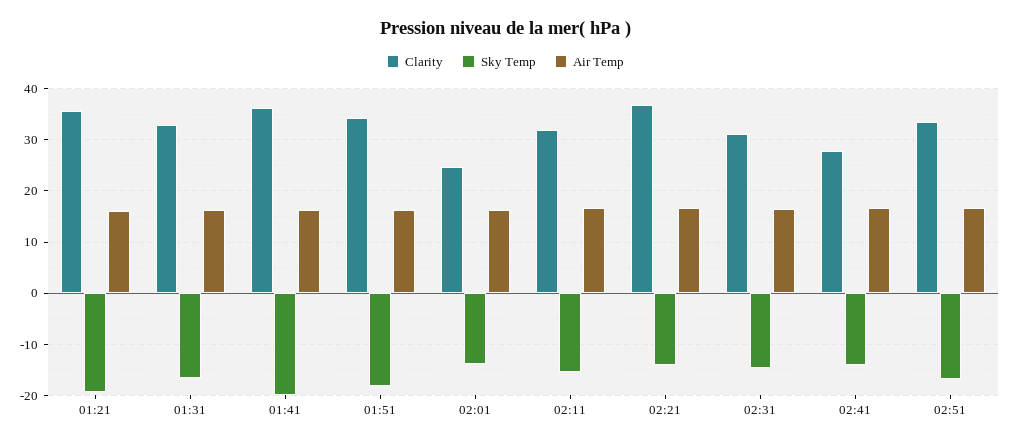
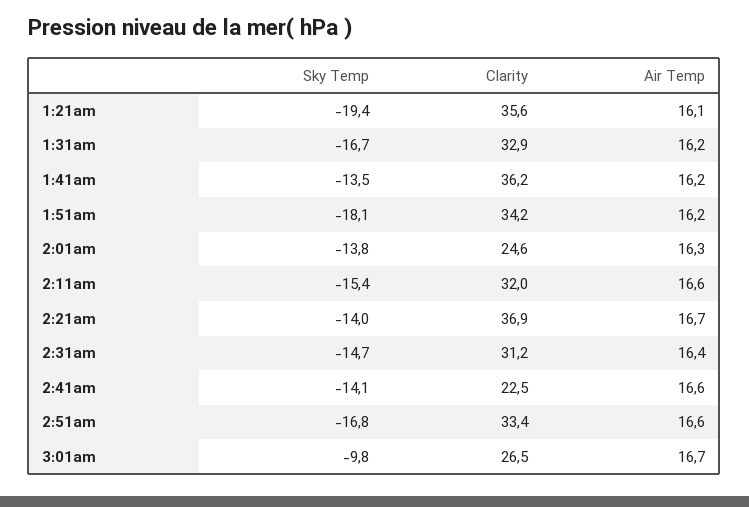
Sky Temp, 01:41: -20 -> -13.5
Clarity, 02:41: 28 -> 22.5
Sky Temp, 3:01am: none -> -9.8
Clarity, 3:01am: none -> 26.5
Air Temp, 3:01am: none -> 16.7

